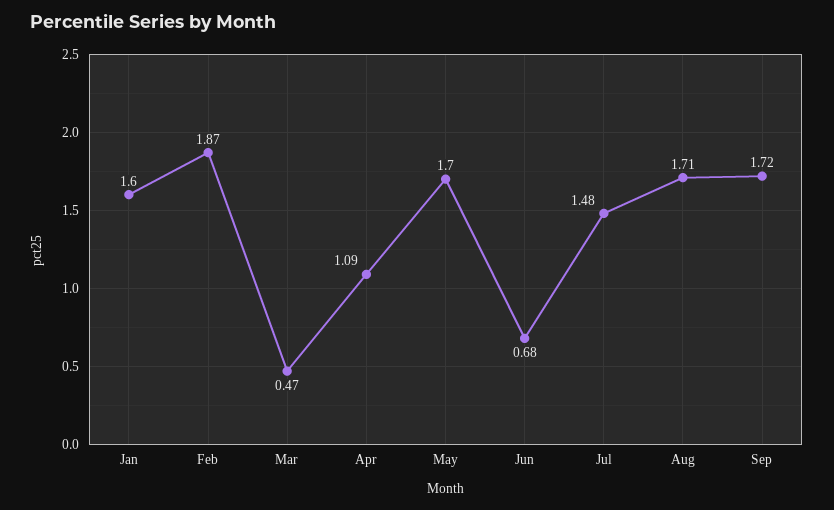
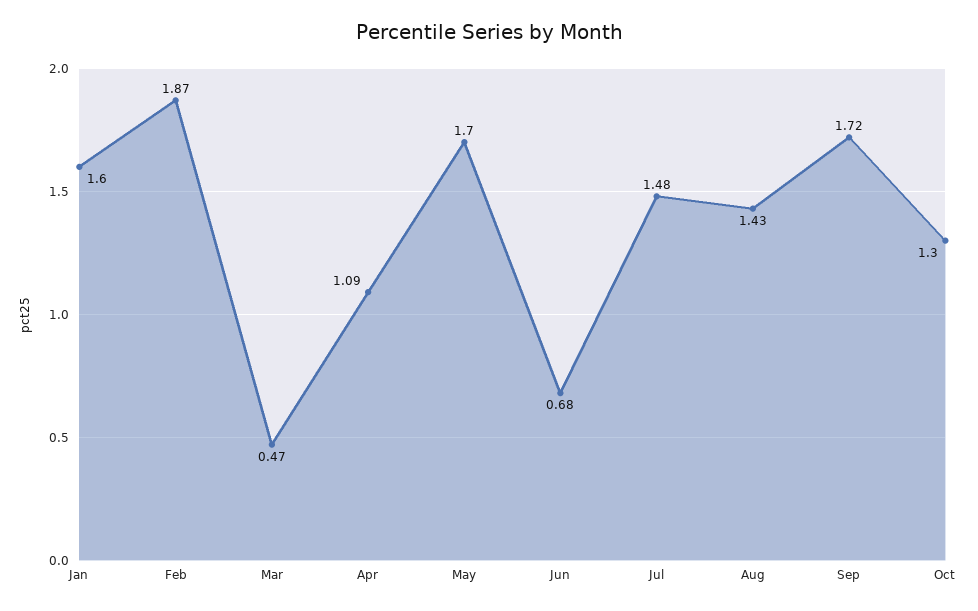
Aug: 1.71 -> 1.43
Oct: none -> 1.3

